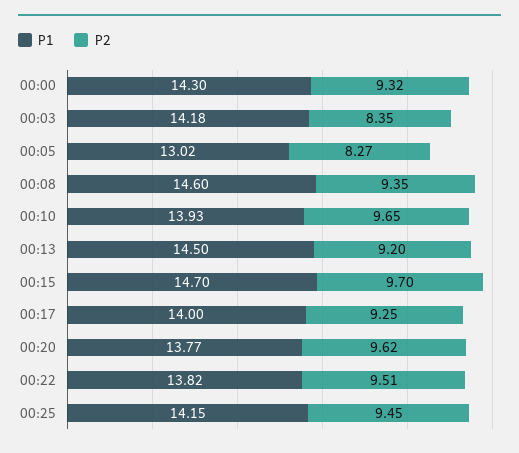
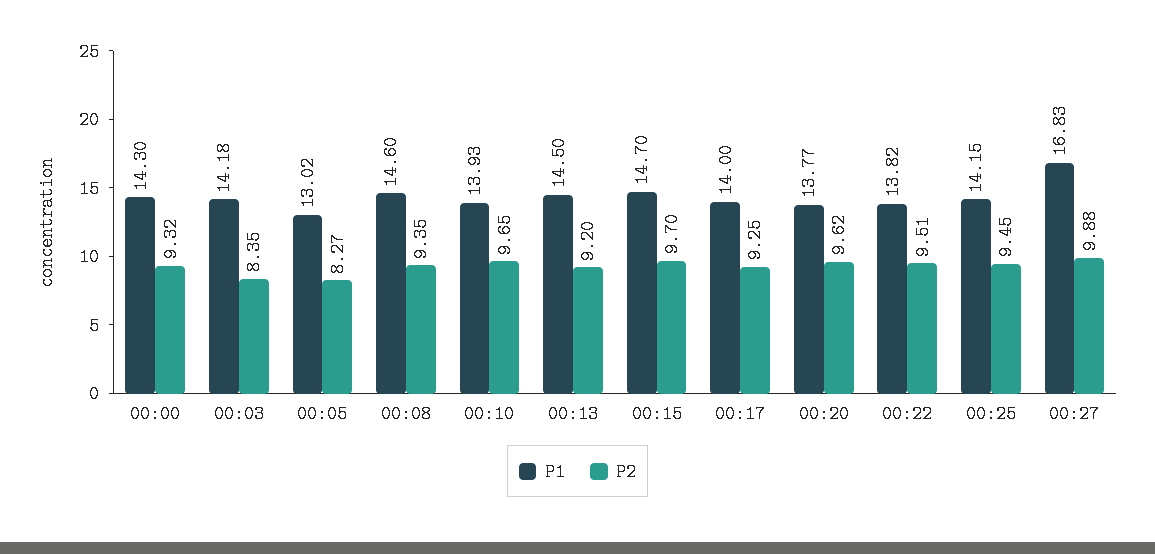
P1, 00:27: none -> 16.83
P2, 00:27: none -> 9.88

